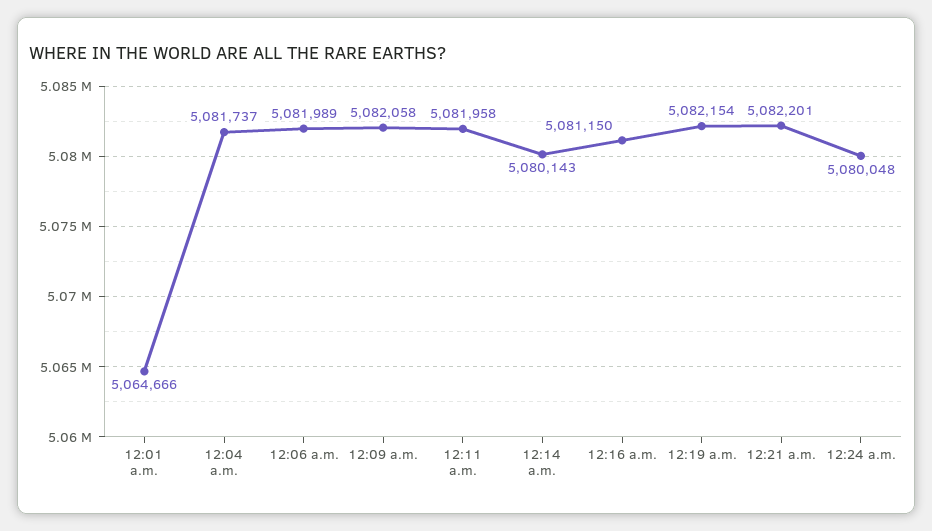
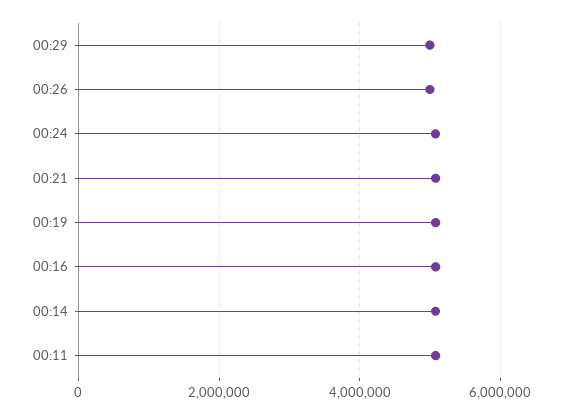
12:01 a.m.: 5064666 -> none
12:04 a.m.: 5081737 -> none
12:06 a.m.: 5081989 -> none
12:09 a.m.: 5082058 -> none
00:29: none -> 5000000
00:26: none -> 5000000

